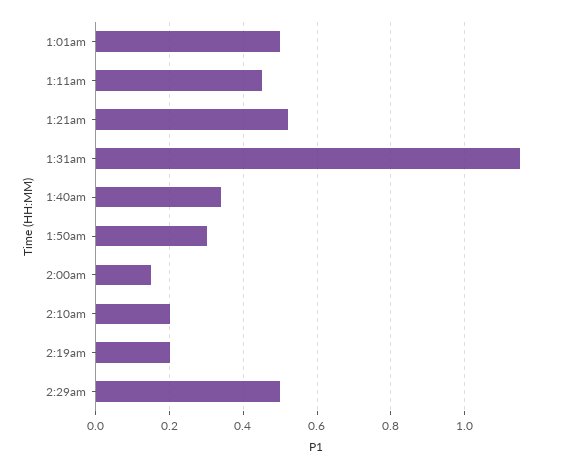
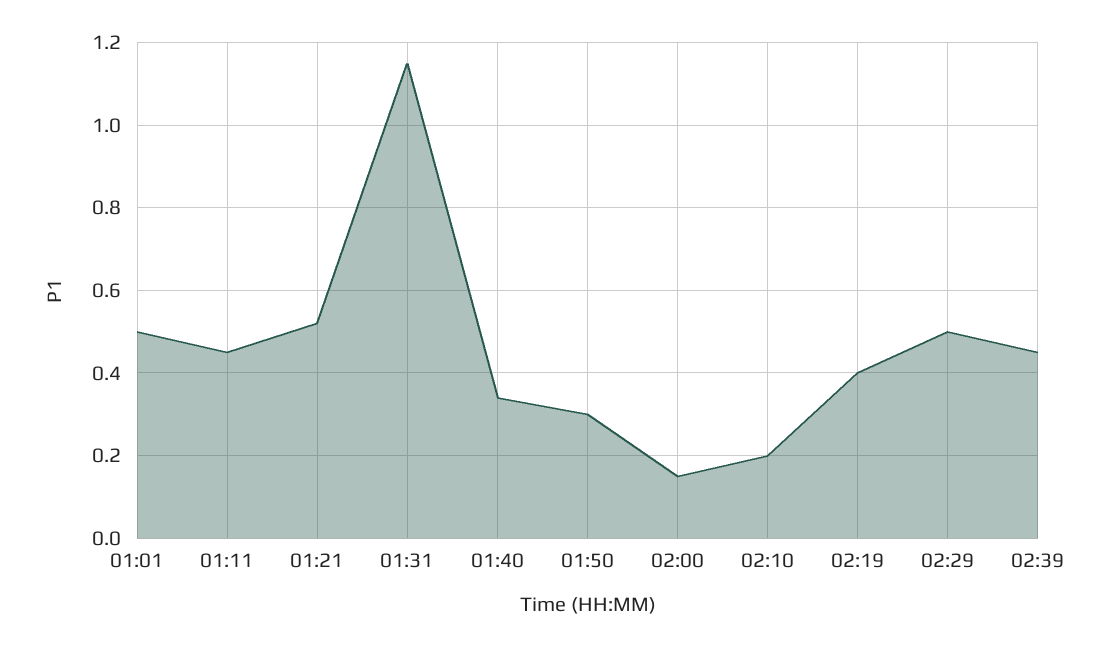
2:19am: 0.2 -> 0.4
02:39: none -> 0.45

